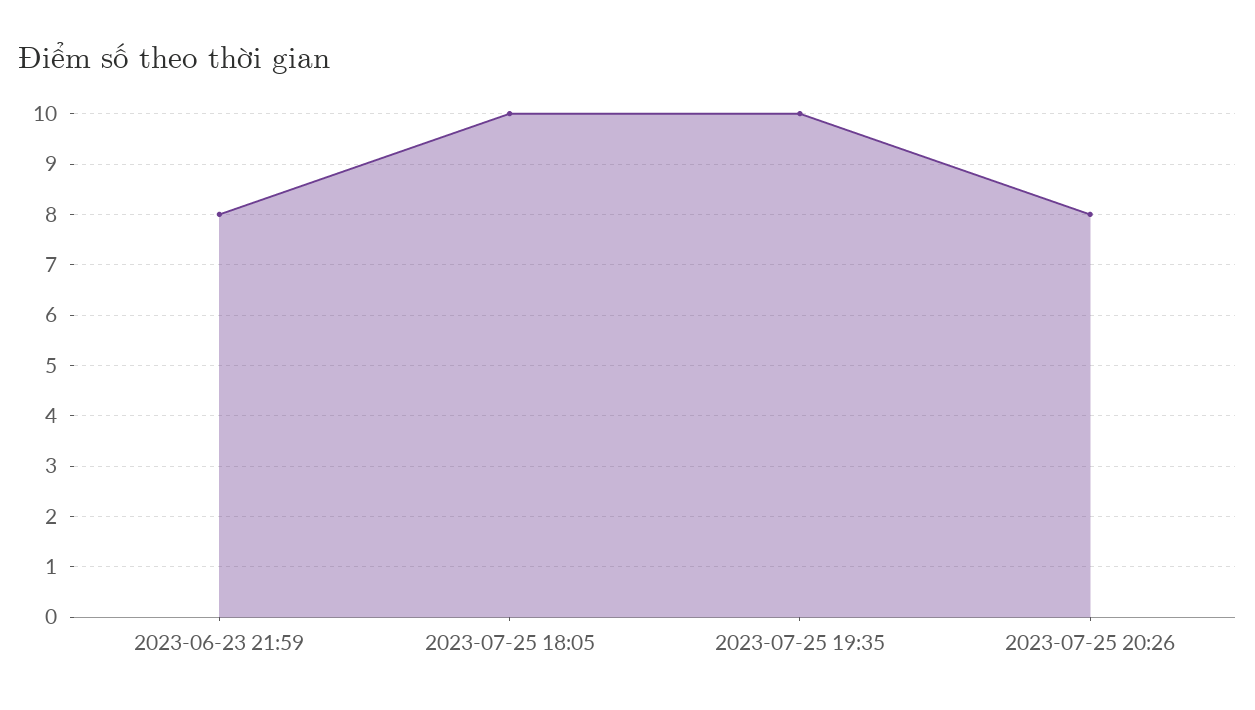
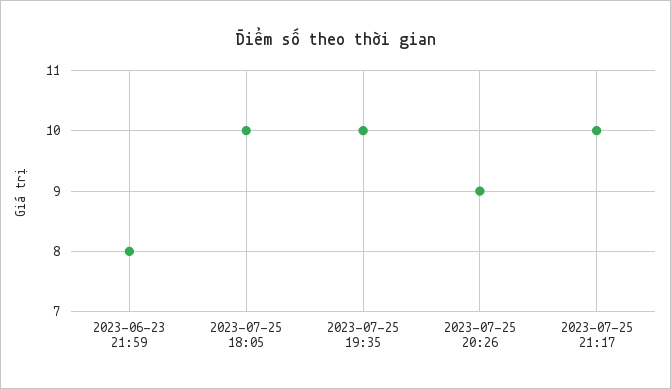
2023-07-25 20:26: 8 -> 9
2023-07-25 21:17: none -> 10

